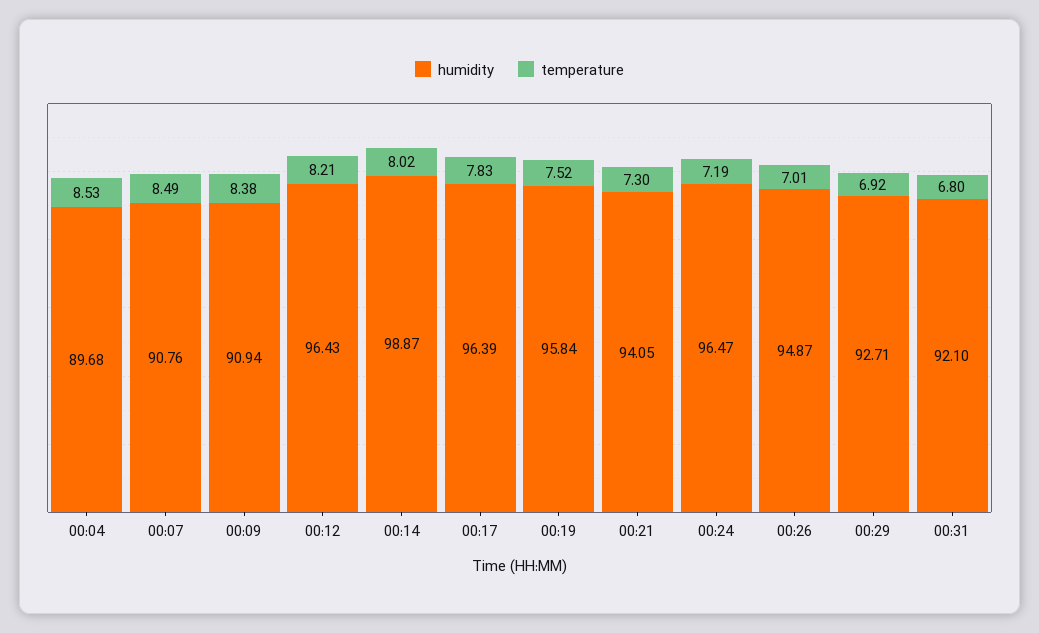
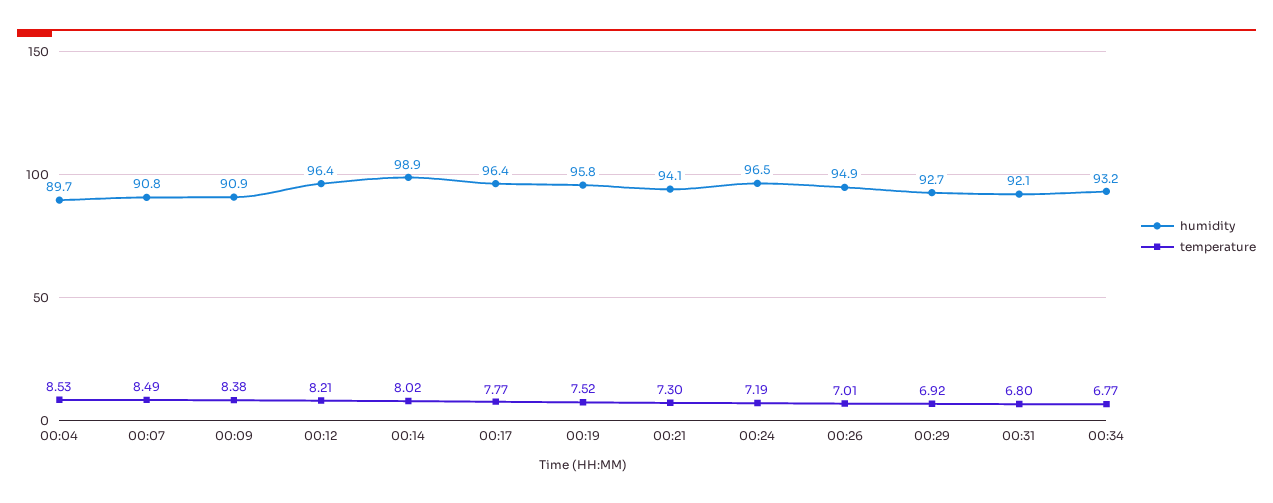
temperature, 00:17: 7.83 -> 7.77
humidity, 00:34: none -> 93.2
temperature, 00:34: none -> 6.77

